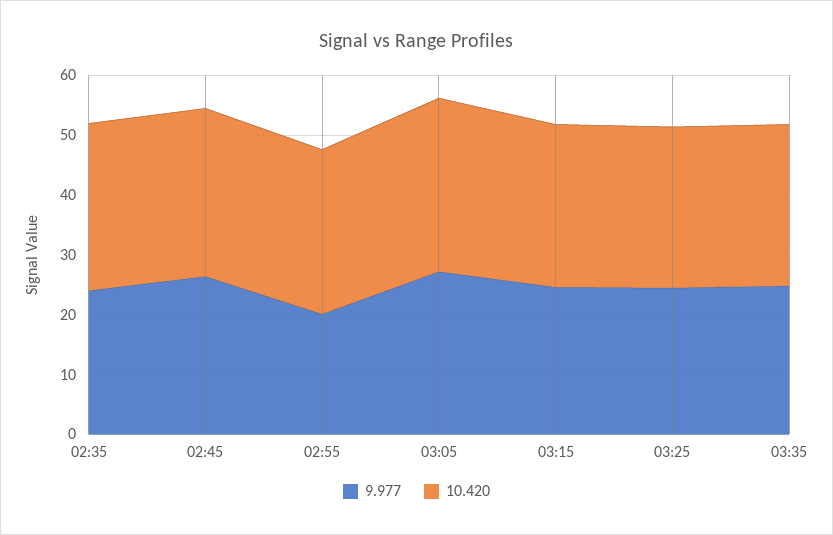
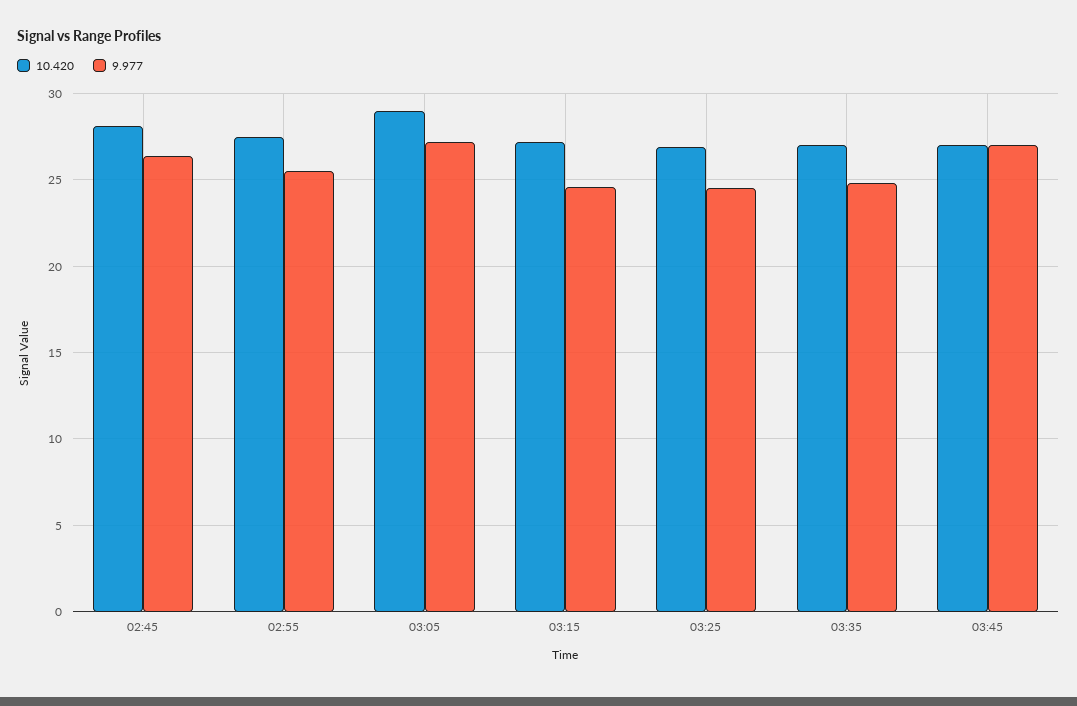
9.977, 02:35: 24 -> none
10.420, 02:35: 28 -> none
9.977, 02:55: 20 -> 25.5
10.420, 03:45: none -> 27
9.977, 03:45: none -> 27

